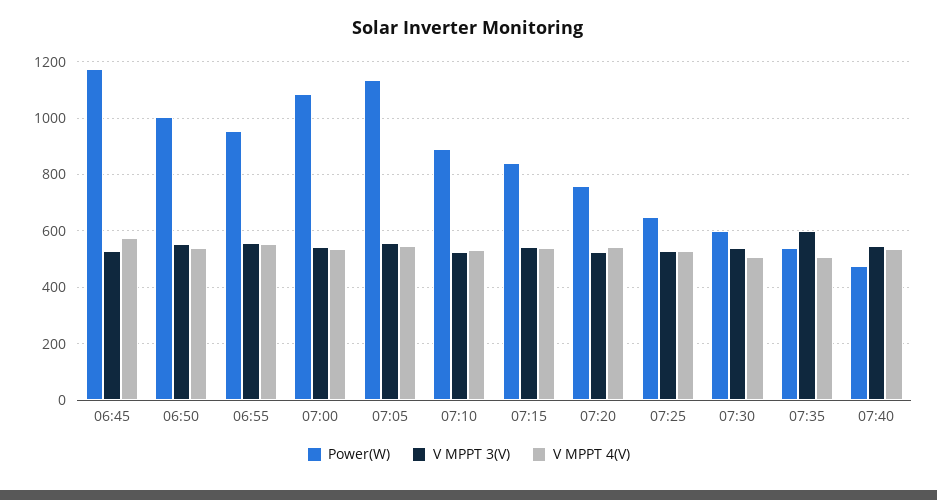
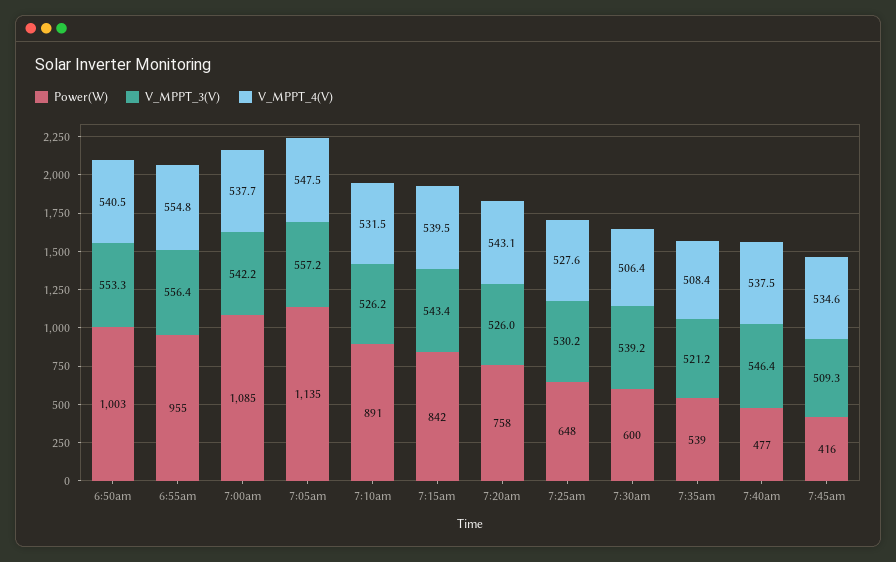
Power(W), 06:45: 1175 -> none
V MPPT 3(V), 06:45: 525 -> none
V MPPT 4(V), 06:45: 575 -> none
V MPPT 3(V), 07:35: 600 -> 521.2
Power(W), 7:45am: none -> 416
V MPPT 3(V), 7:45am: none -> 509.3
V MPPT 4(V), 7:45am: none -> 534.6

